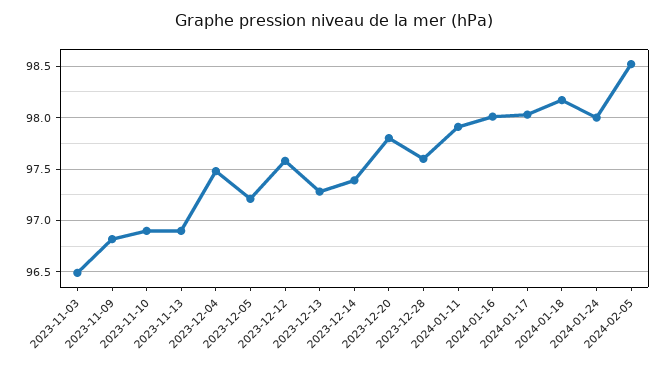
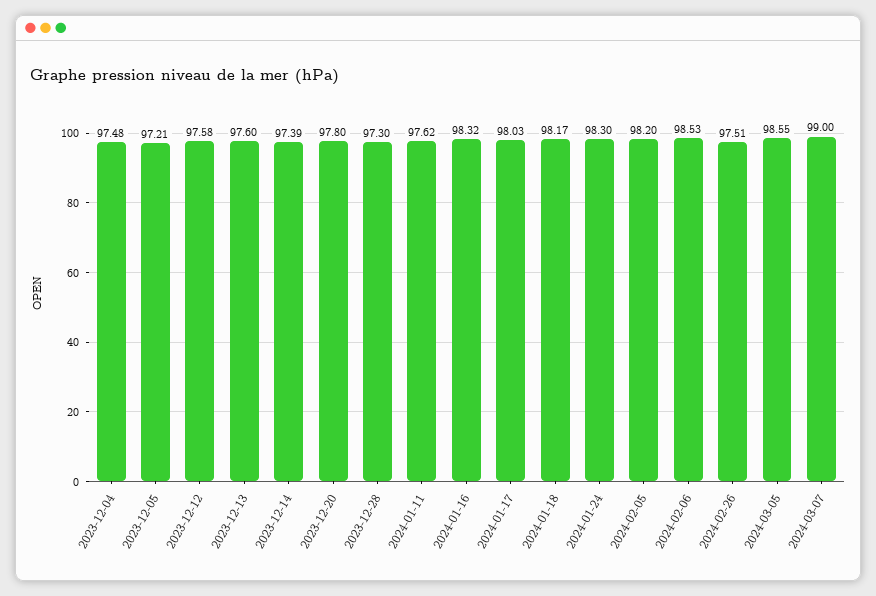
2023-11-03: 96.5 -> none
2023-11-09: 96.8 -> none
2023-11-10: 96.9 -> none
2023-11-13: 96.9 -> none
2023-12-13: 97.3 -> 97.6
2023-12-28: 97.6 -> 97.3
2024-01-11: 97.9 -> 97.62
2024-01-16: 98 -> 98.32
2024-01-24: 98 -> 98.3
2024-02-05: 98.5 -> 98.2
2024-02-06: none -> 98.53
2024-02-26: none -> 97.51
2024-03-05: none -> 98.55
2024-03-07: none -> 99

